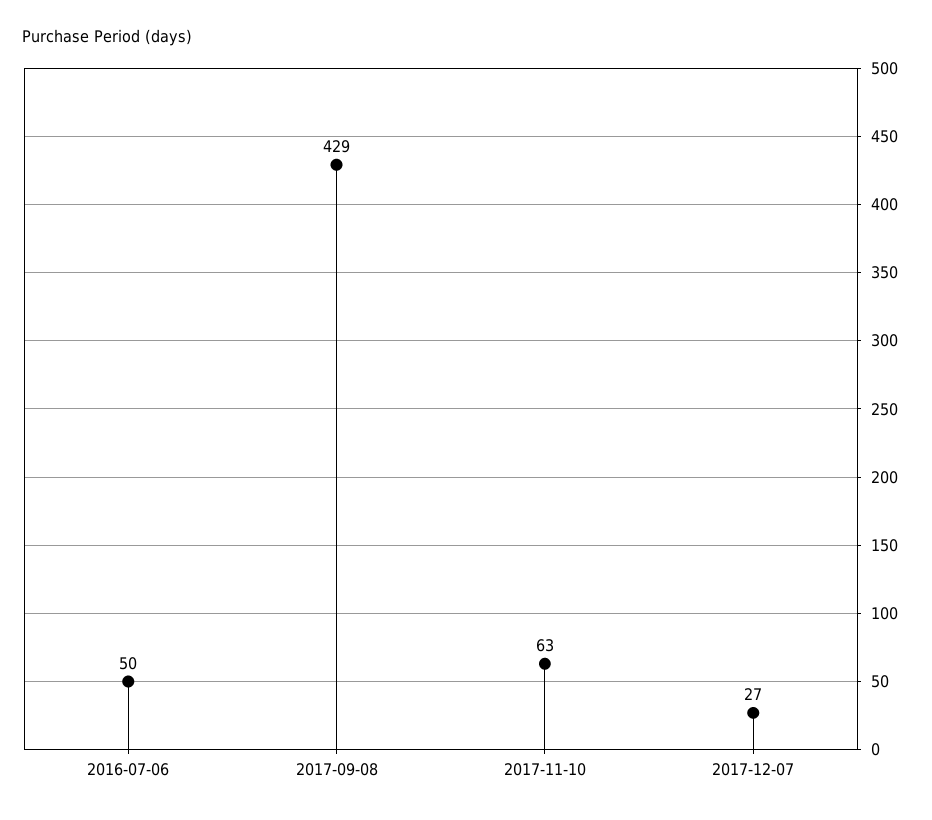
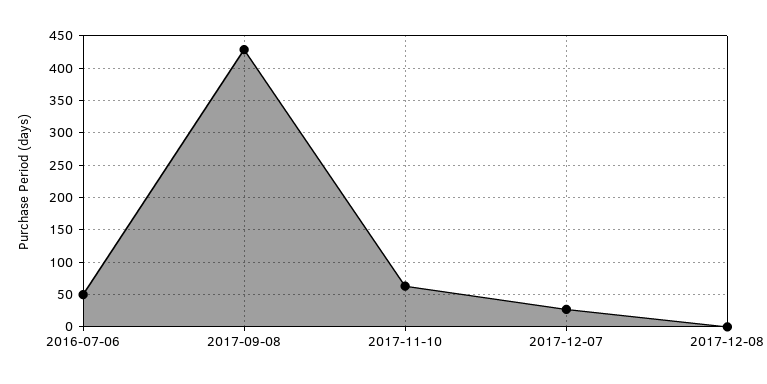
2017-12-08: none -> 0

